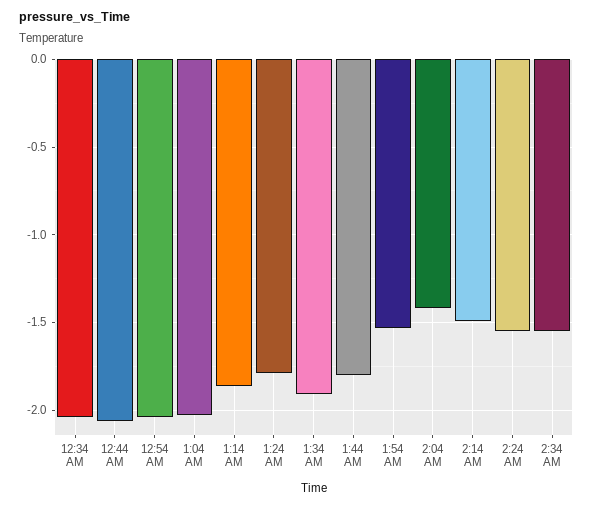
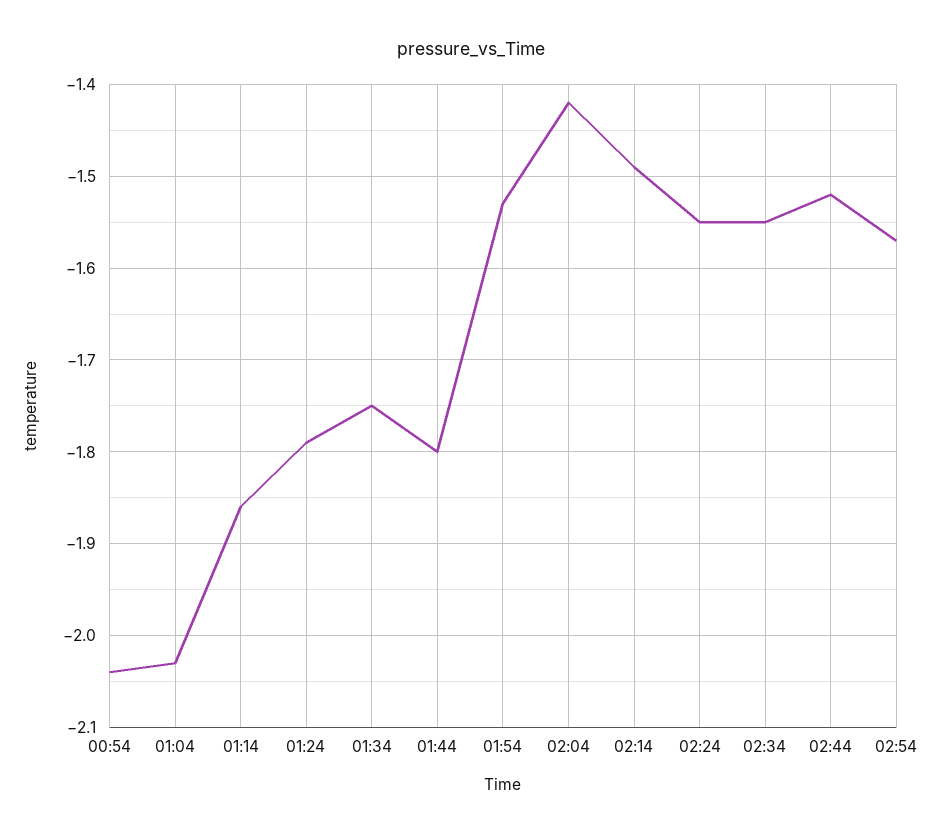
12:34 AM: -2.05 -> none
12:44 AM: -2.05 -> none
1:34 AM: -1.9 -> -1.75
02:44: none -> -1.52
02:54: none -> -1.57

